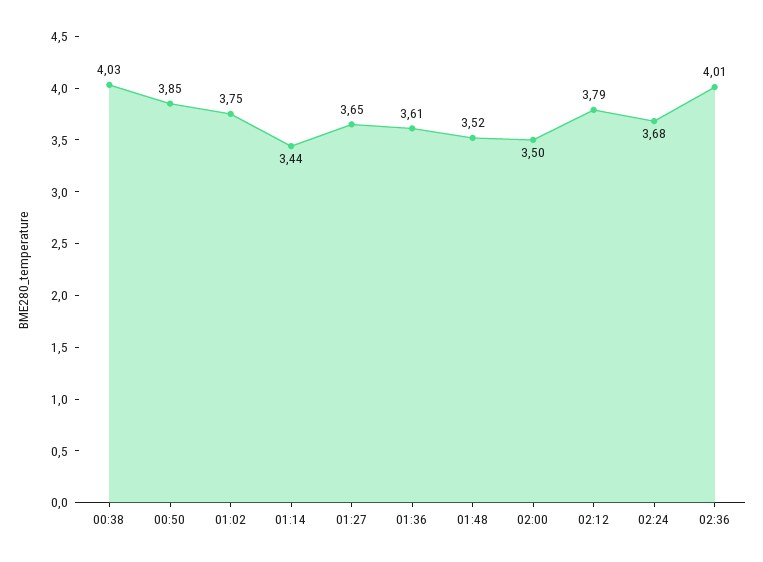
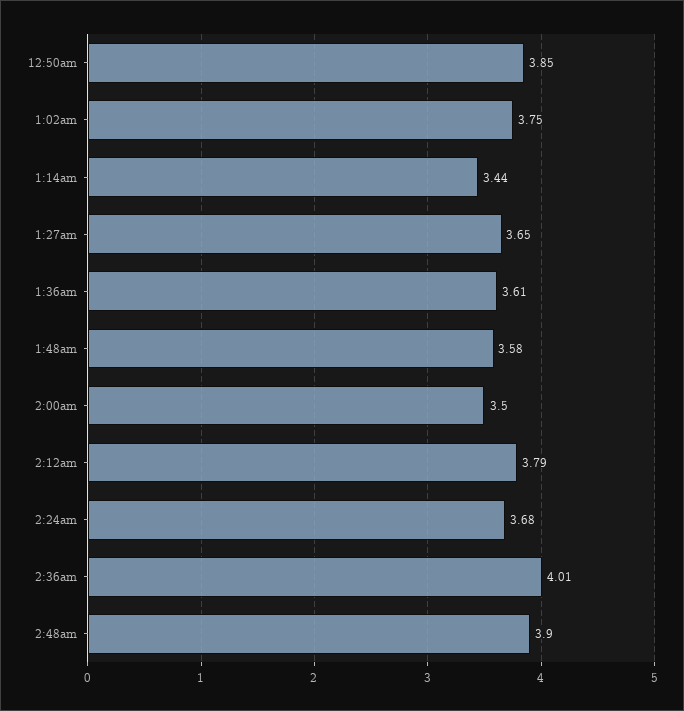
00:38: 4.03 -> none
01:48: 3.52 -> 3.58
2:48am: none -> 3.9

